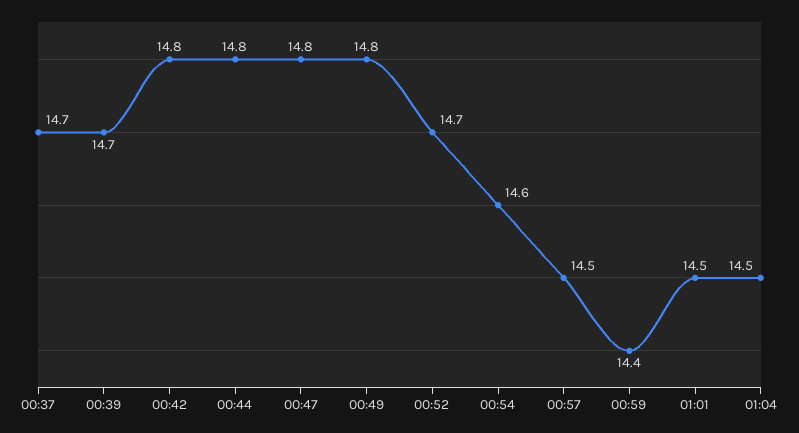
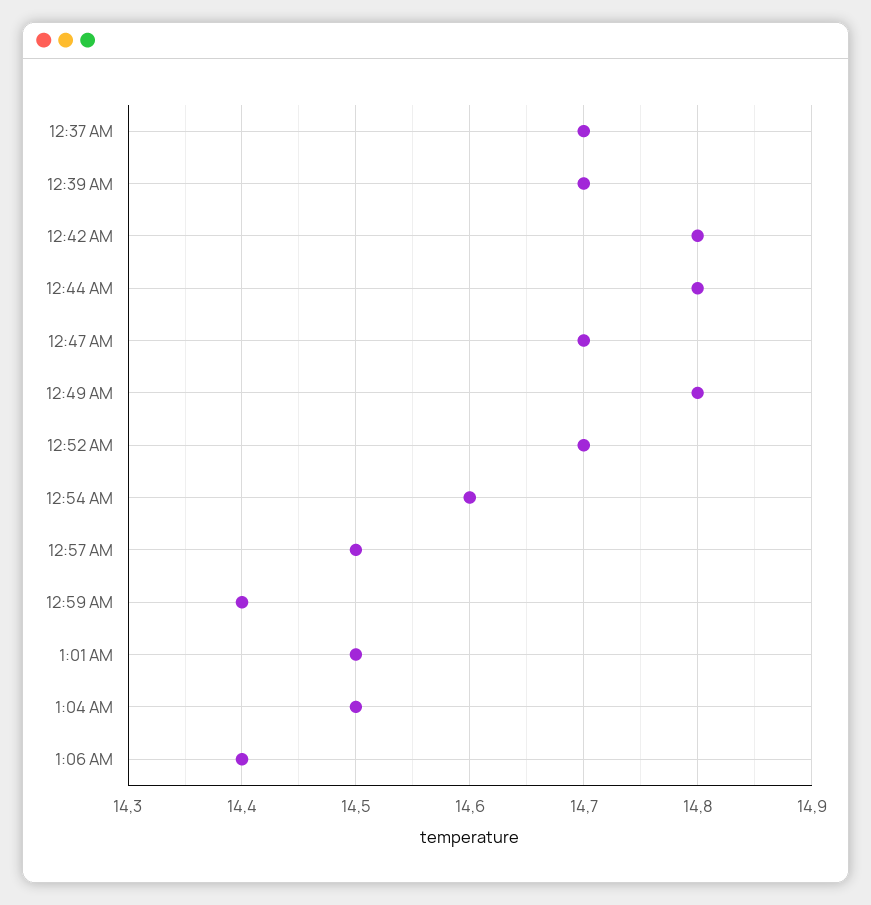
00:47: 14.8 -> 14.7
1:06 AM: none -> 14.4

